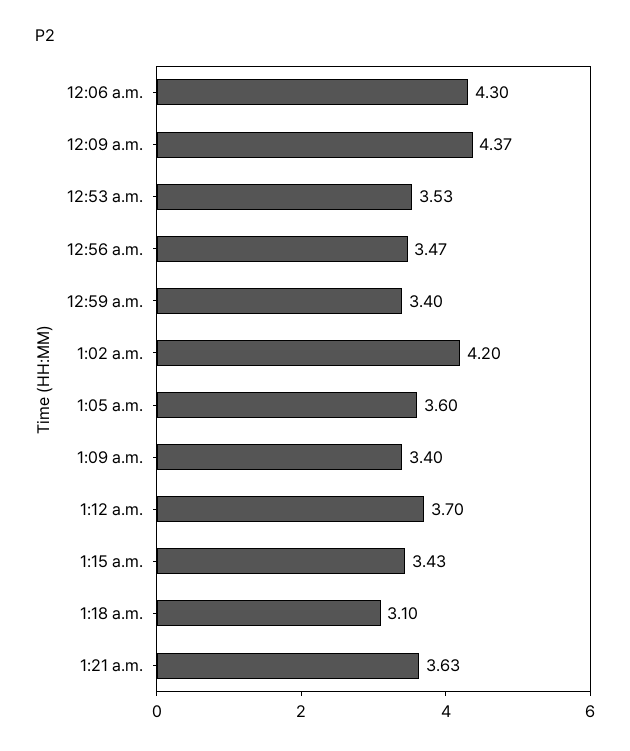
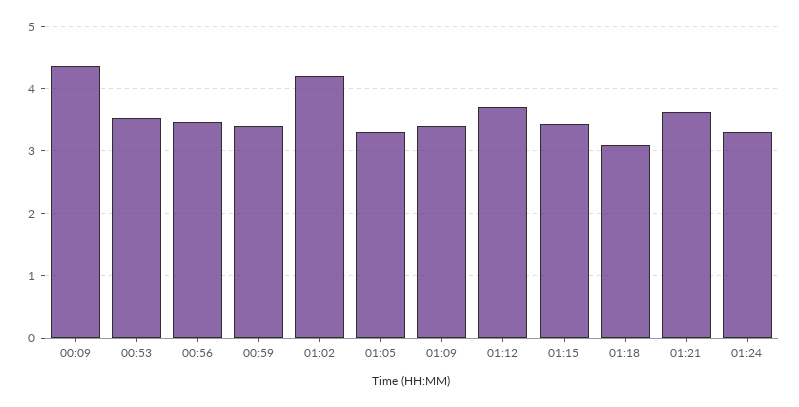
12:06 a.m.: 4.3 -> none
1:05 a.m.: 3.6 -> 3.3
01:24: none -> 3.3

